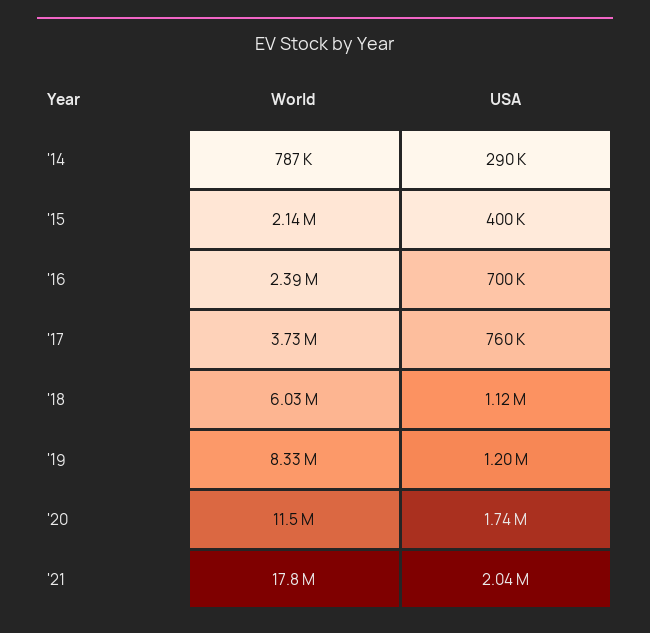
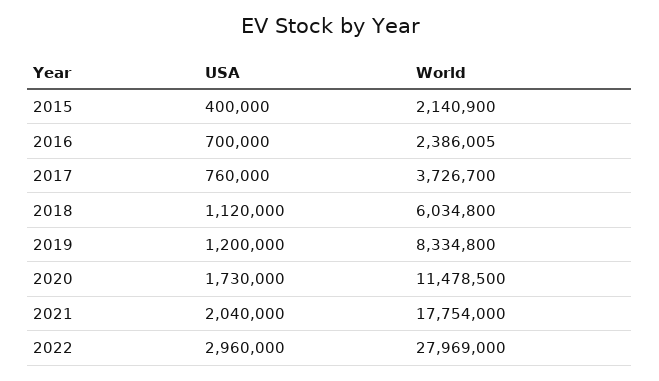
World, '14: 787000 -> none
USA, '14: 290000 -> none
USA, '20: 1740000 -> 1730000
USA, 2022: none -> 2960000
World, 2022: none -> 27969000

